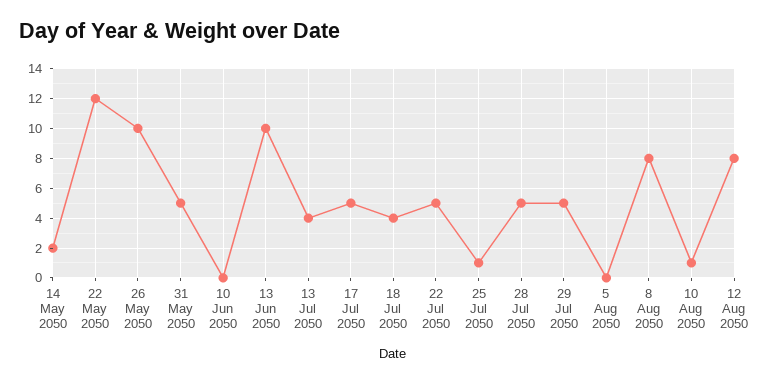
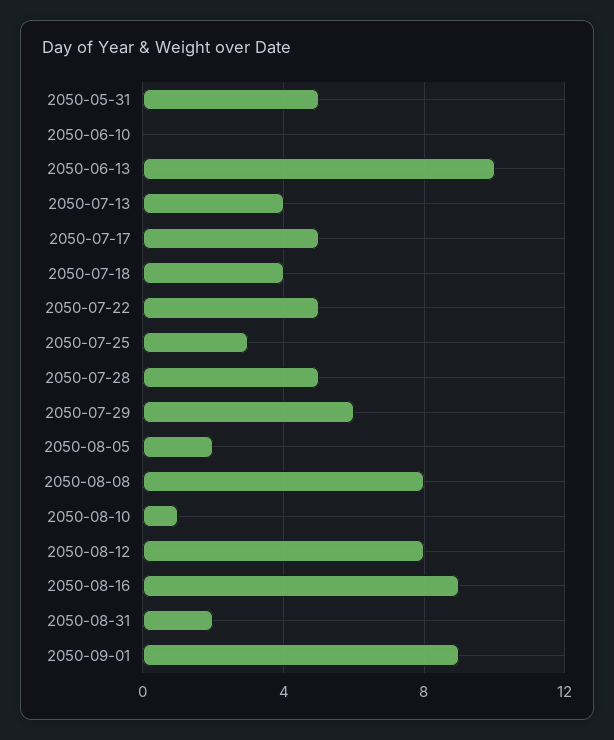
14 May 2050: 2 -> none
22 May 2050: 12 -> none
26 May 2050: 10 -> none
25 Jul 2050: 1 -> 3
29 Jul 2050: 5 -> 6
5 Aug 2050: 0 -> 2
2050-08-16: none -> 9
2050-08-31: none -> 2
2050-09-01: none -> 9

